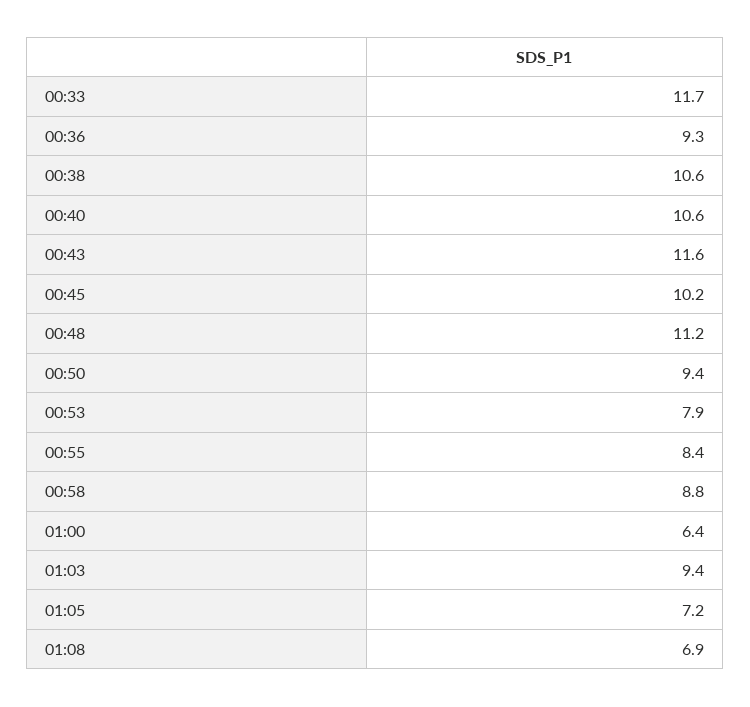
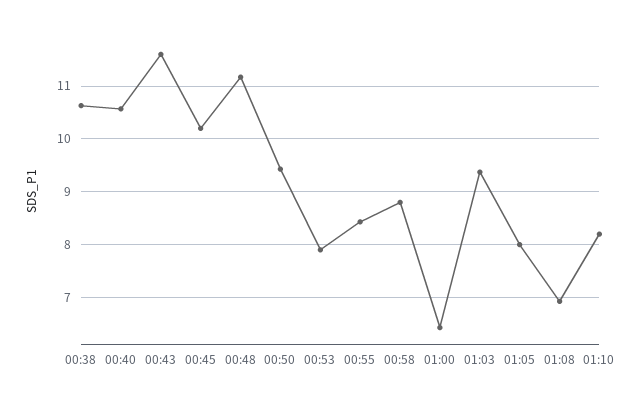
00:33: 11.7 -> none
00:36: 9.3 -> none
01:05: 7.2 -> 8
01:10: none -> 8.2

